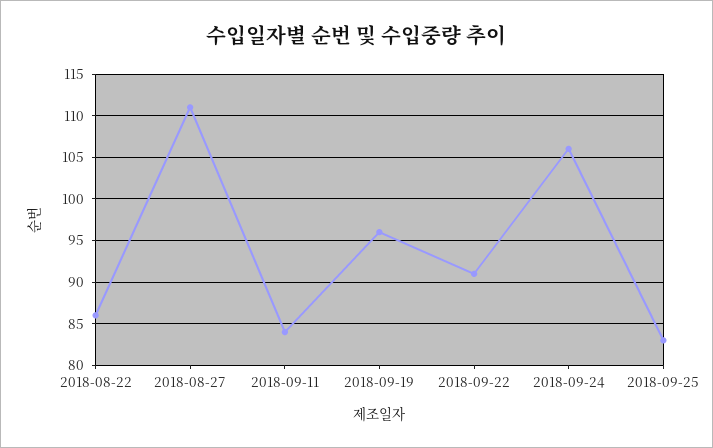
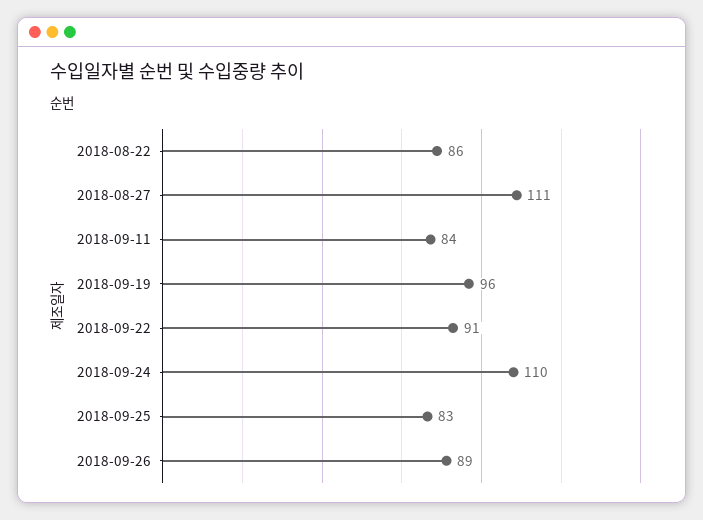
2018-09-24: 106 -> 110
2018-09-26: none -> 89

